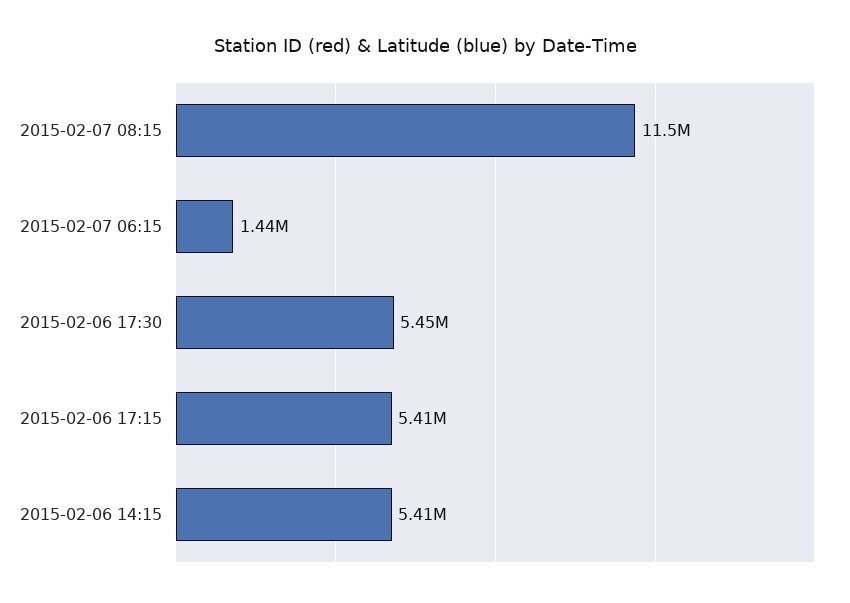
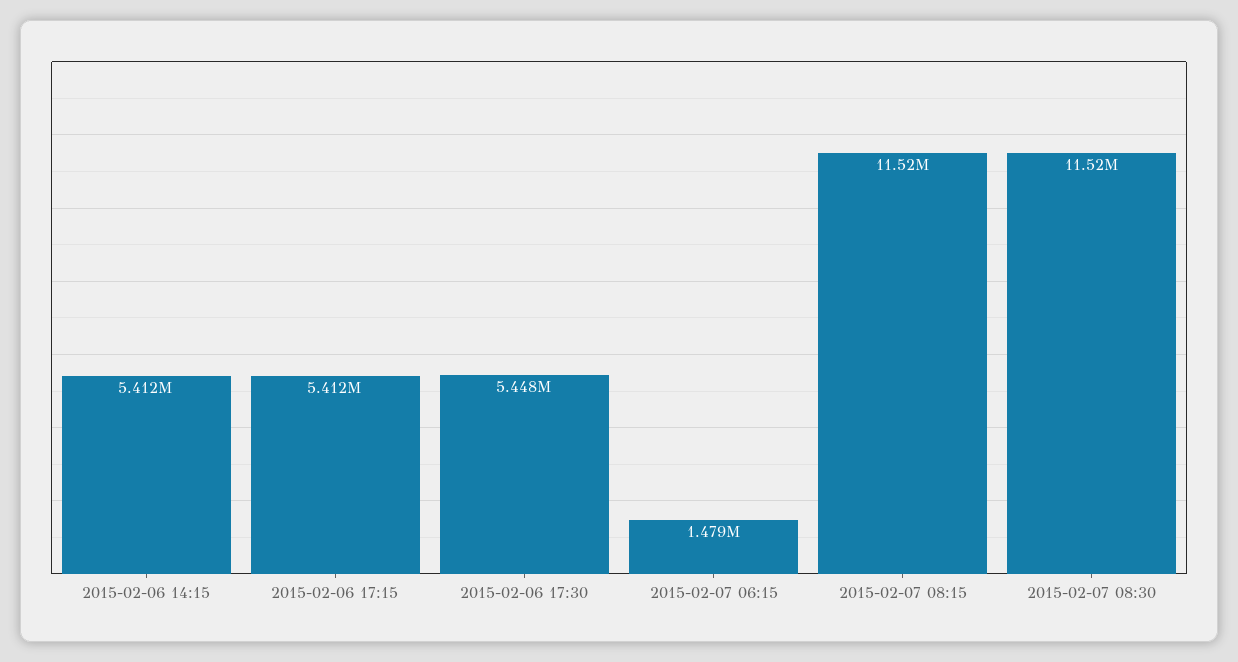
2015-02-07 06:15: 1440000 -> 1479000
2015-02-07 08:30: none -> 11520000

